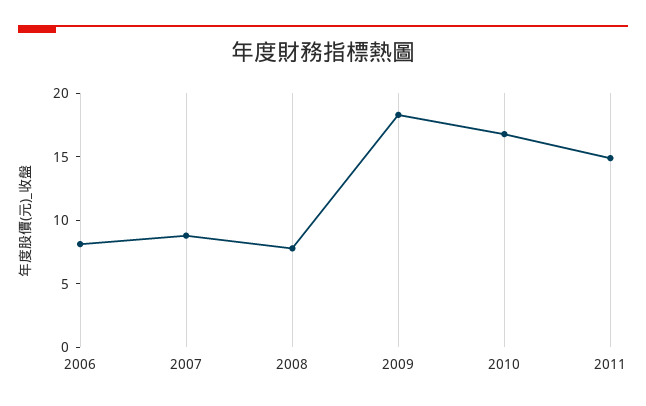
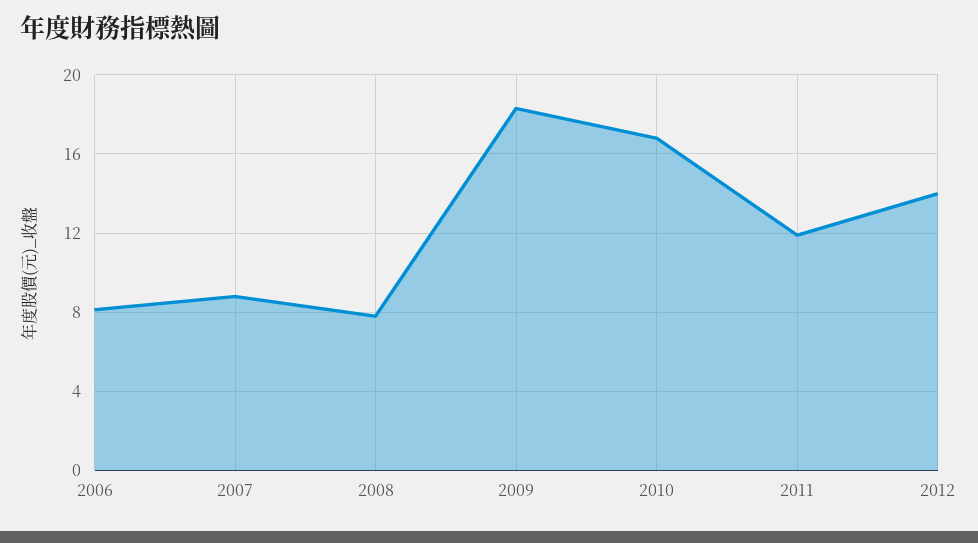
2011: 15 -> 12
2012: none -> 14

